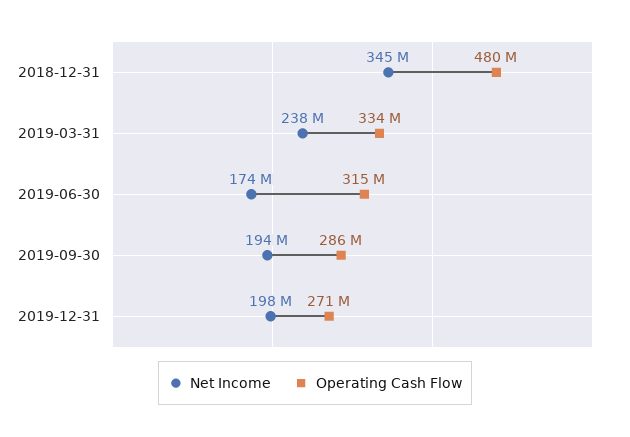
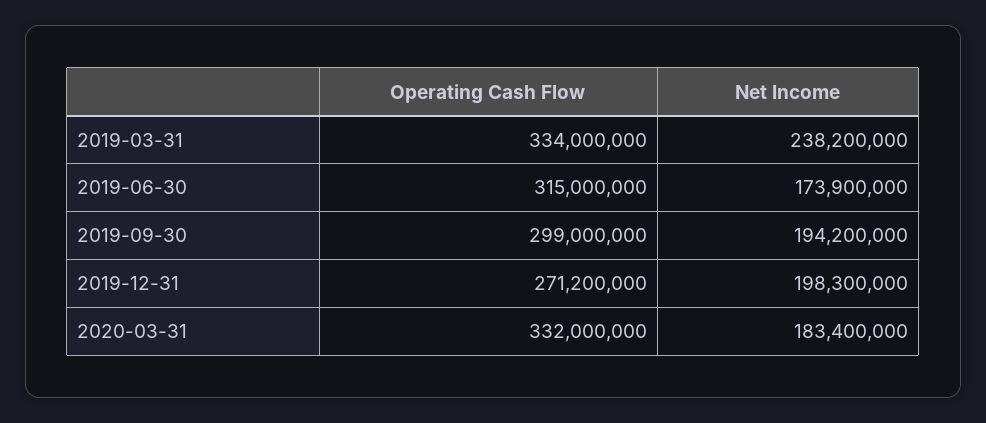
Net Income, 2018-12-31: 345000000 -> none
Operating Cash Flow, 2018-12-31: 480000000 -> none
Operating Cash Flow, 2019-09-30: 286000000 -> 299000000
Operating Cash Flow, 2020-03-31: none -> 332000000
Net Income, 2020-03-31: none -> 183400000

